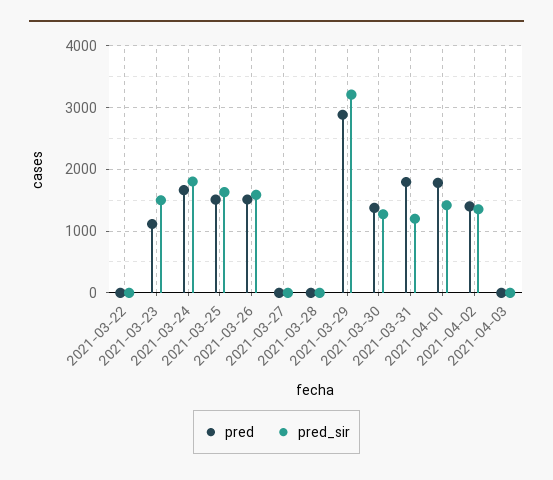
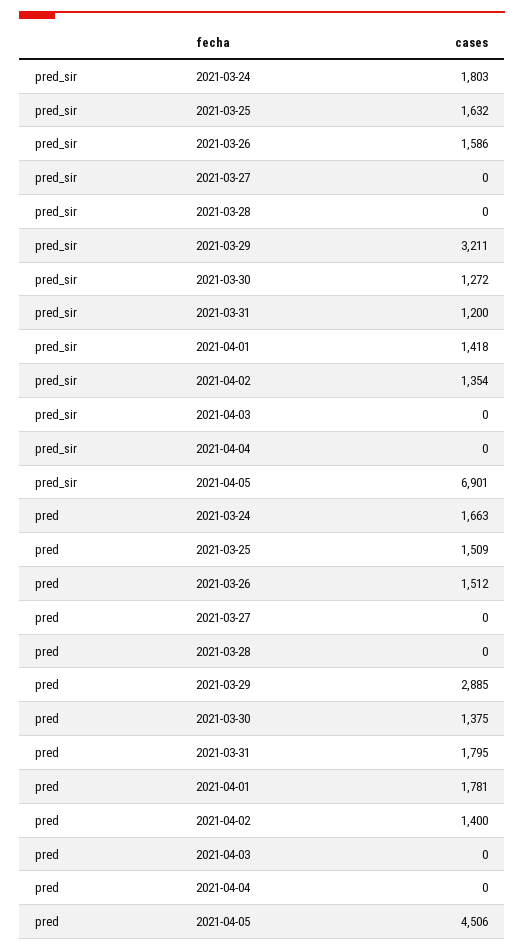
pred, 2021-03-22: 0 -> none
pred_sir, 2021-03-22: 0 -> none
pred, 2021-03-23: 1100 -> none
pred_sir, 2021-03-23: 1500 -> none
pred_sir, 2021-04-04: none -> 0
pred_sir, 2021-04-05: none -> 6901
pred, 2021-04-04: none -> 0
pred, 2021-04-05: none -> 4506

